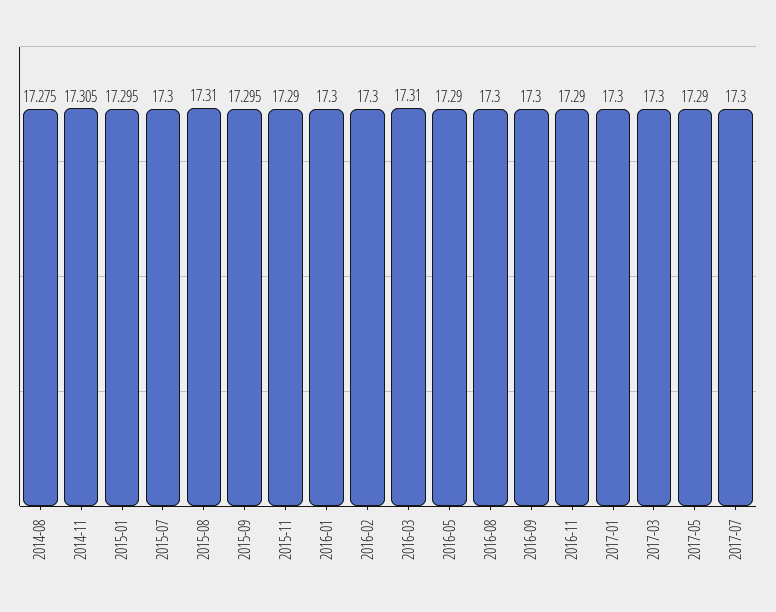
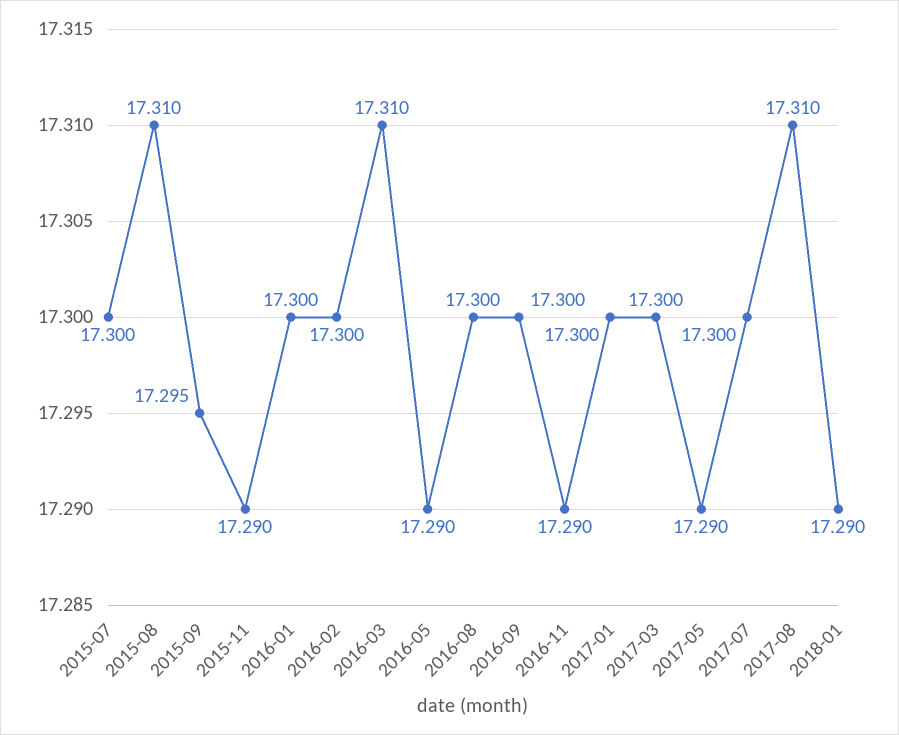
2014-08: 17.275 -> none
2014-11: 17.305 -> none
2015-01: 17.295 -> none
2017-08: none -> 17.31
2018-01: none -> 17.29

